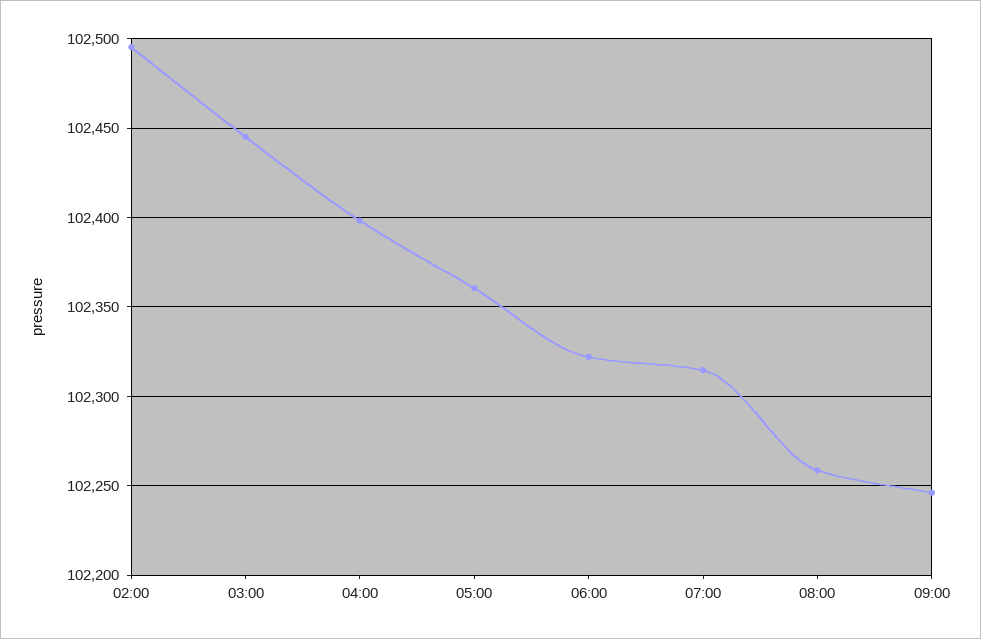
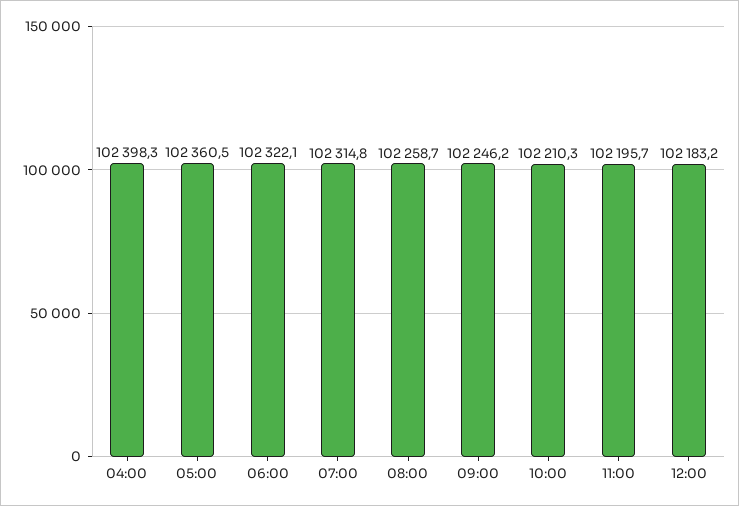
02:00: 102495 -> none
03:00: 102445 -> none
10:00: none -> 102210.3
11:00: none -> 102195.7
12:00: none -> 102183.2

